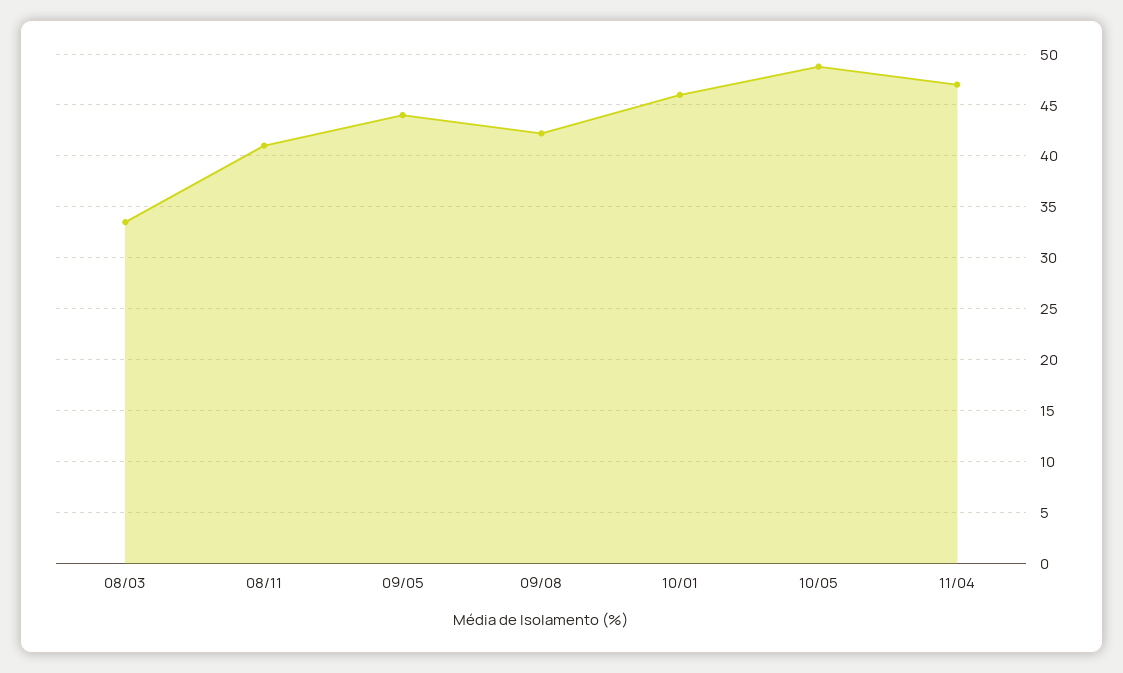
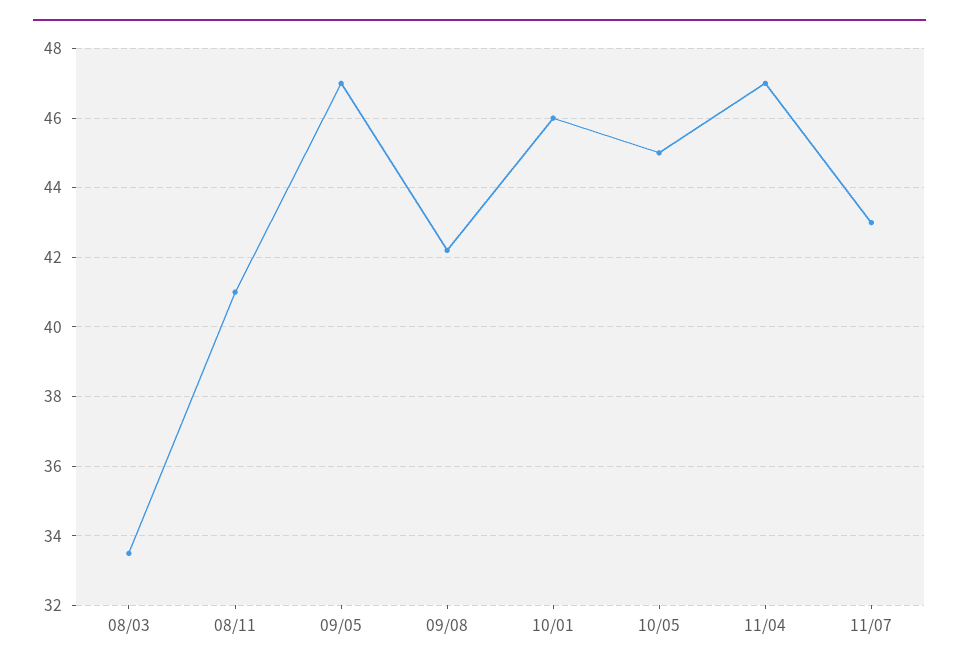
09/05: 44 -> 47
10/05: 49 -> 45
11/07: none -> 43

